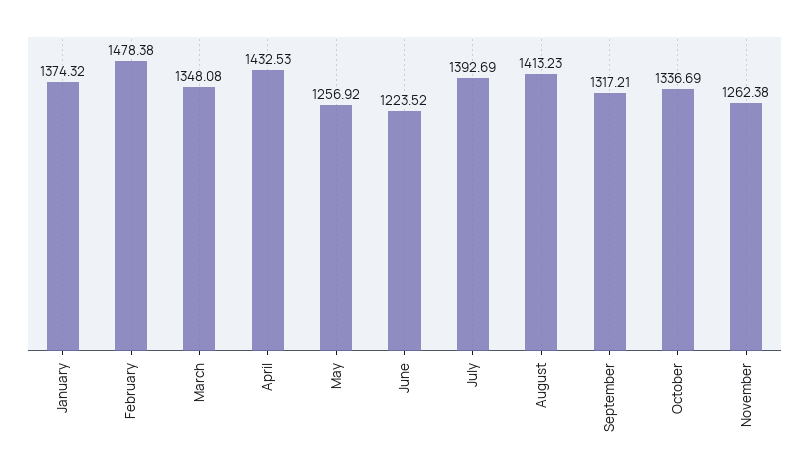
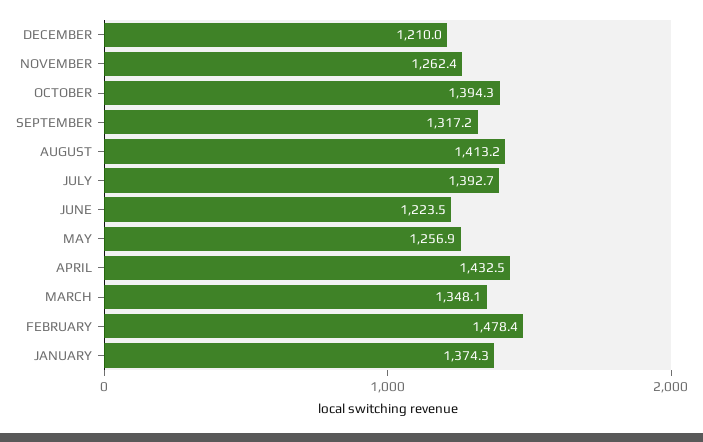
October: 1336.69 -> 1394.3
DECEMBER: none -> 1210

